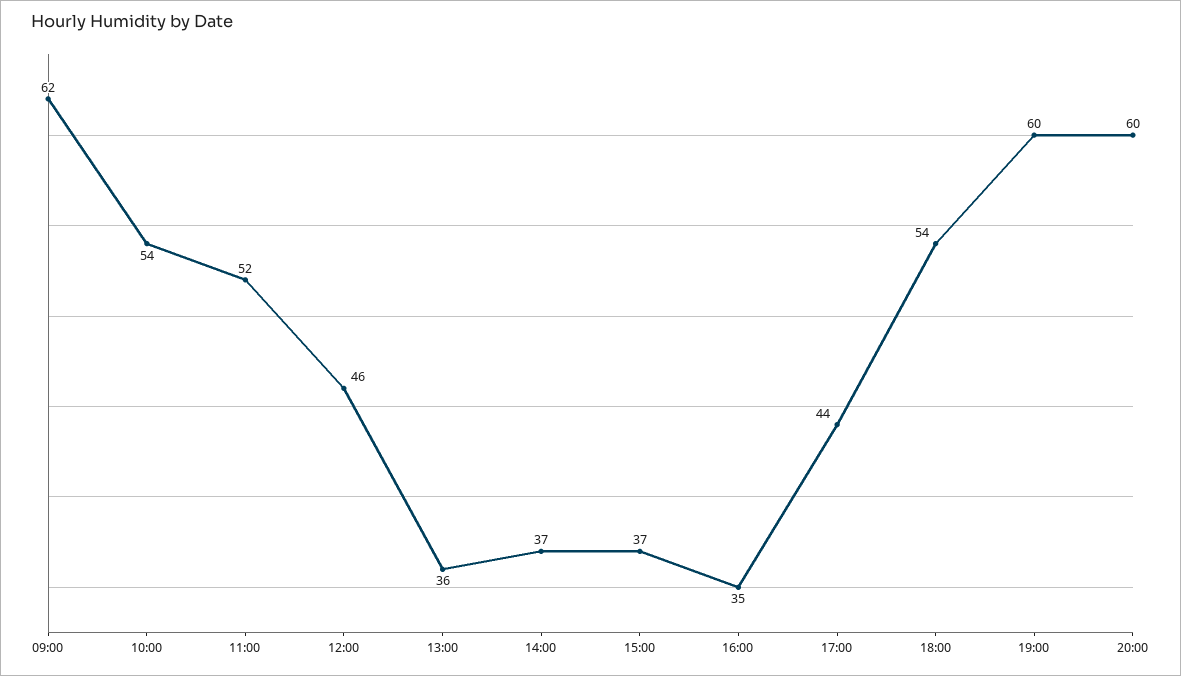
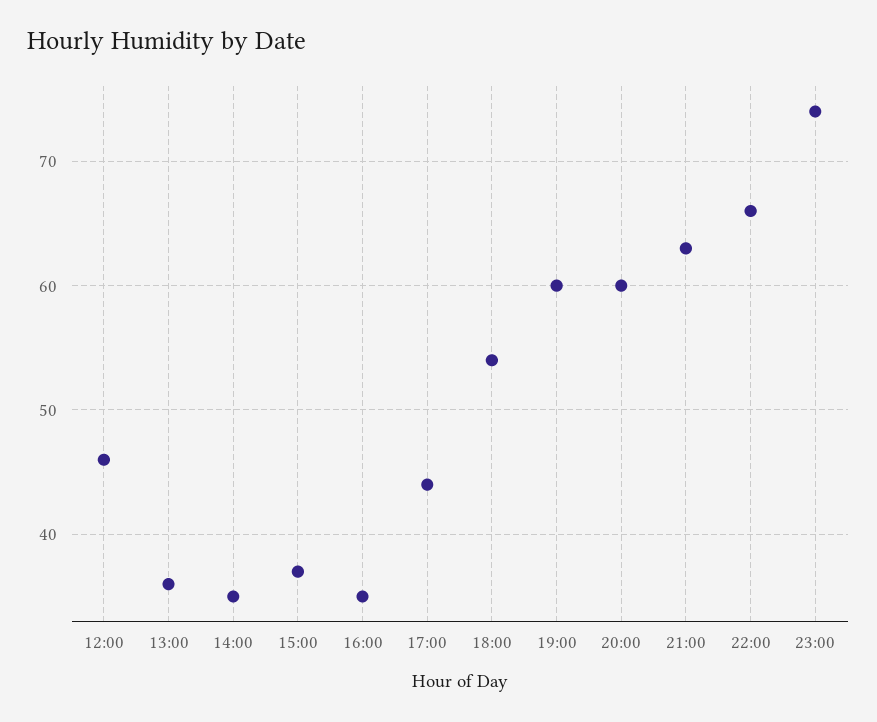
09:00: 62 -> none
10:00: 54 -> none
11:00: 52 -> none
14:00: 37 -> 35
21:00: none -> 63
22:00: none -> 66
23:00: none -> 74

